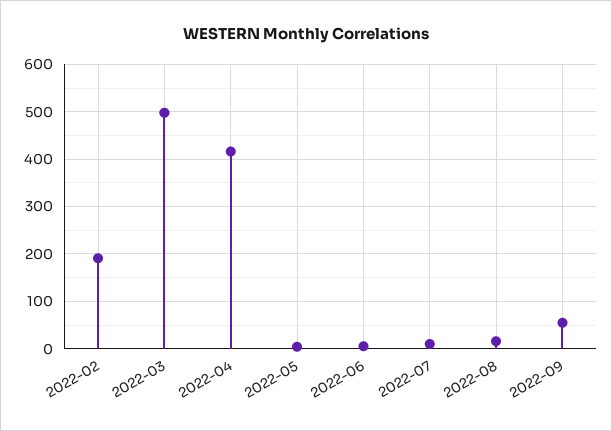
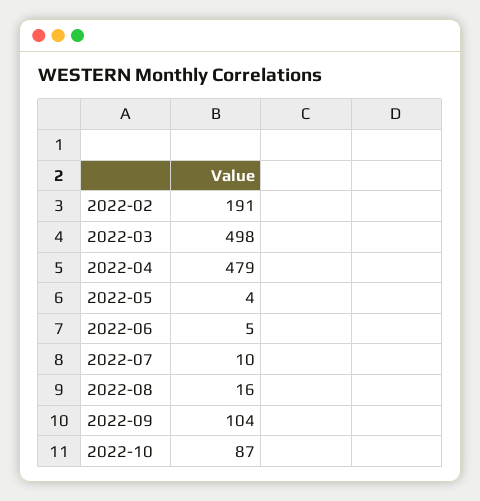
2022-04: 420 -> 479
2022-09: 60 -> 104
2022-10: none -> 87

